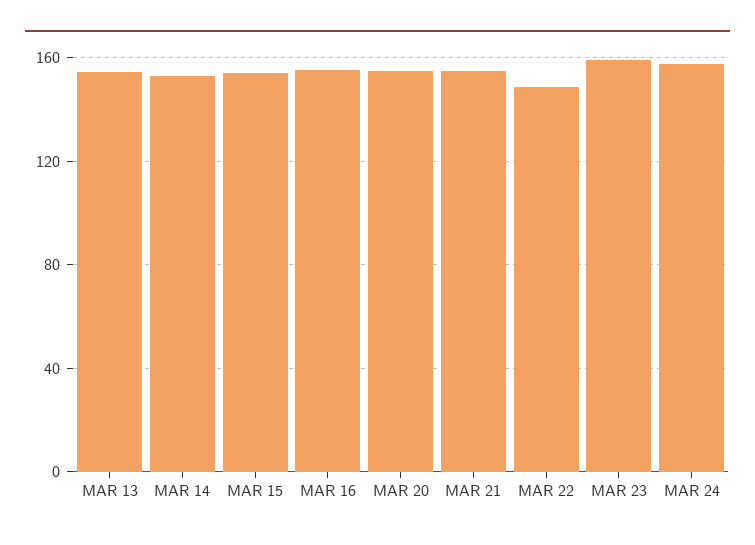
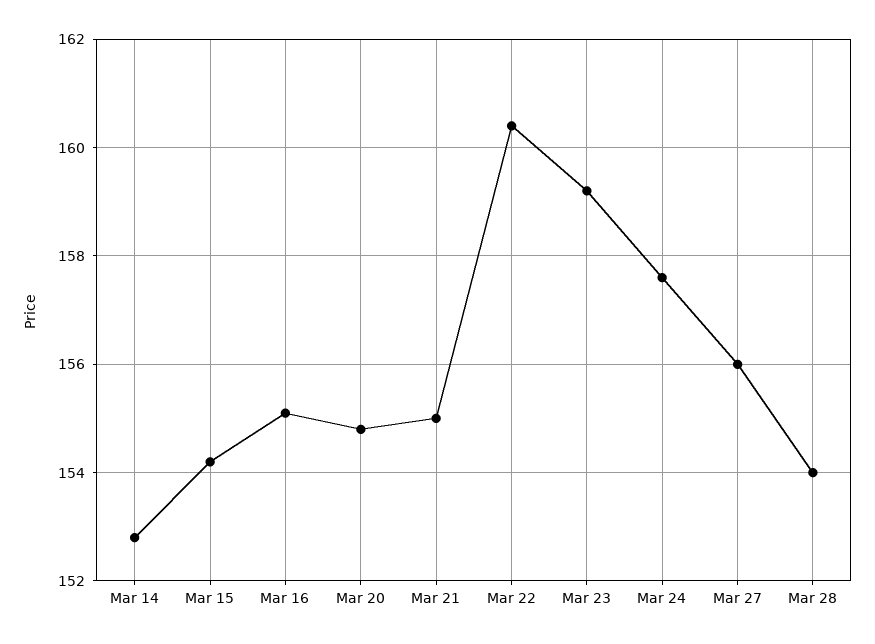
MAR 13: 155 -> none
MAR 22: 150 -> 160.5
Mar 27: none -> 156
Mar 28: none -> 154

